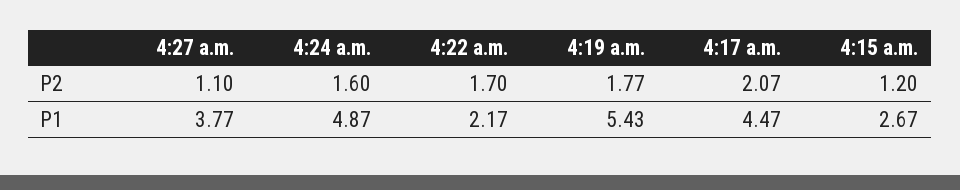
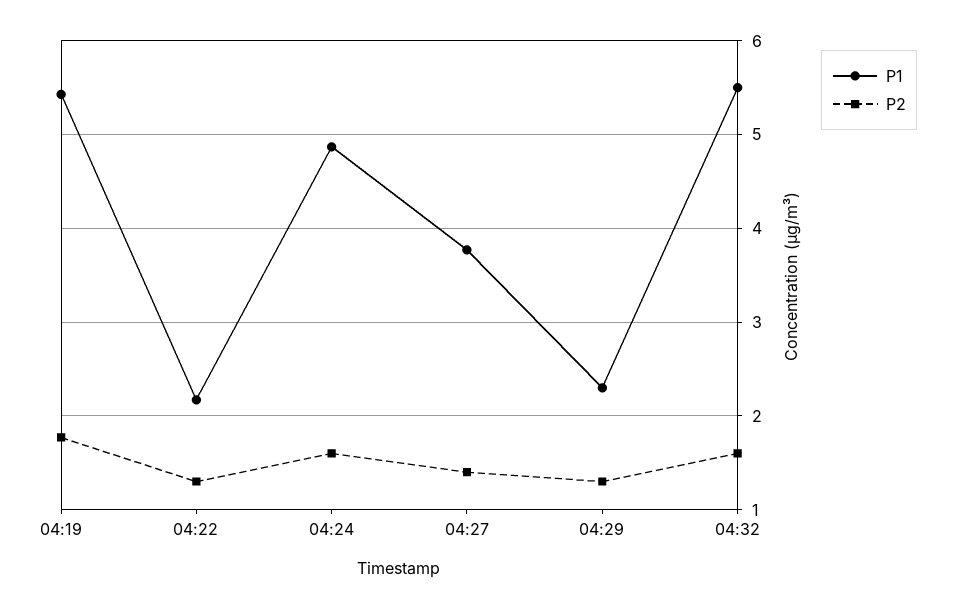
P2, 4:27 a.m.: 1.1 -> 1.4
P2, 4:22 a.m.: 1.7 -> 1.3
P2, 4:17 a.m.: 2.07 -> none
P2, 4:15 a.m.: 1.2 -> none
P1, 4:17 a.m.: 4.47 -> none
P1, 4:15 a.m.: 2.67 -> none
P1, 04:29: none -> 2.3
P2, 04:29: none -> 1.3
P1, 04:32: none -> 5.5
P2, 04:32: none -> 1.6

